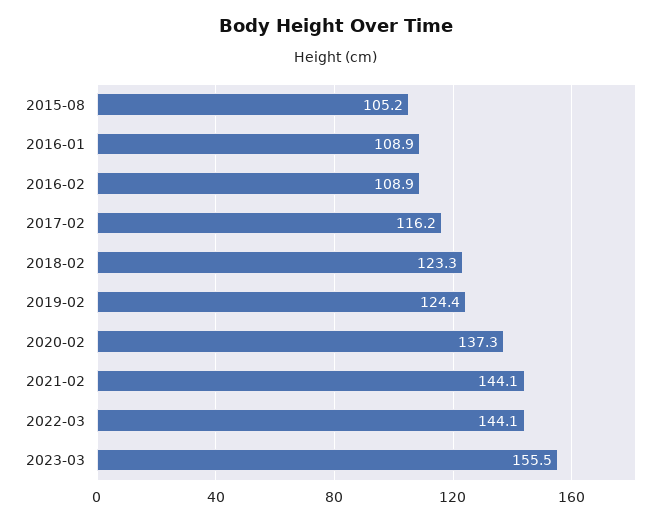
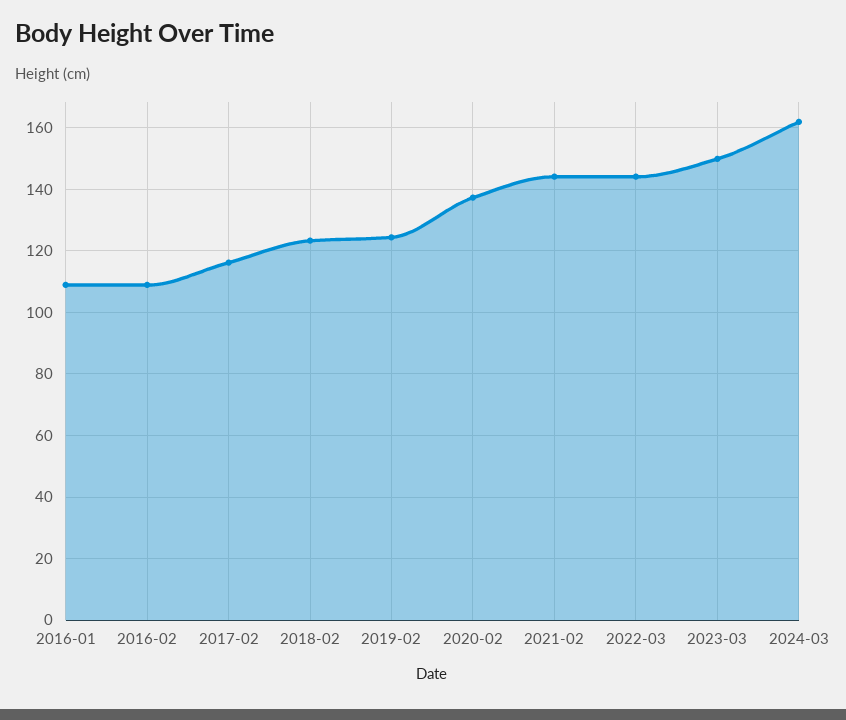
2015-08: 105.2 -> none
2023-03: 155.5 -> 150
2024-03: none -> 162

